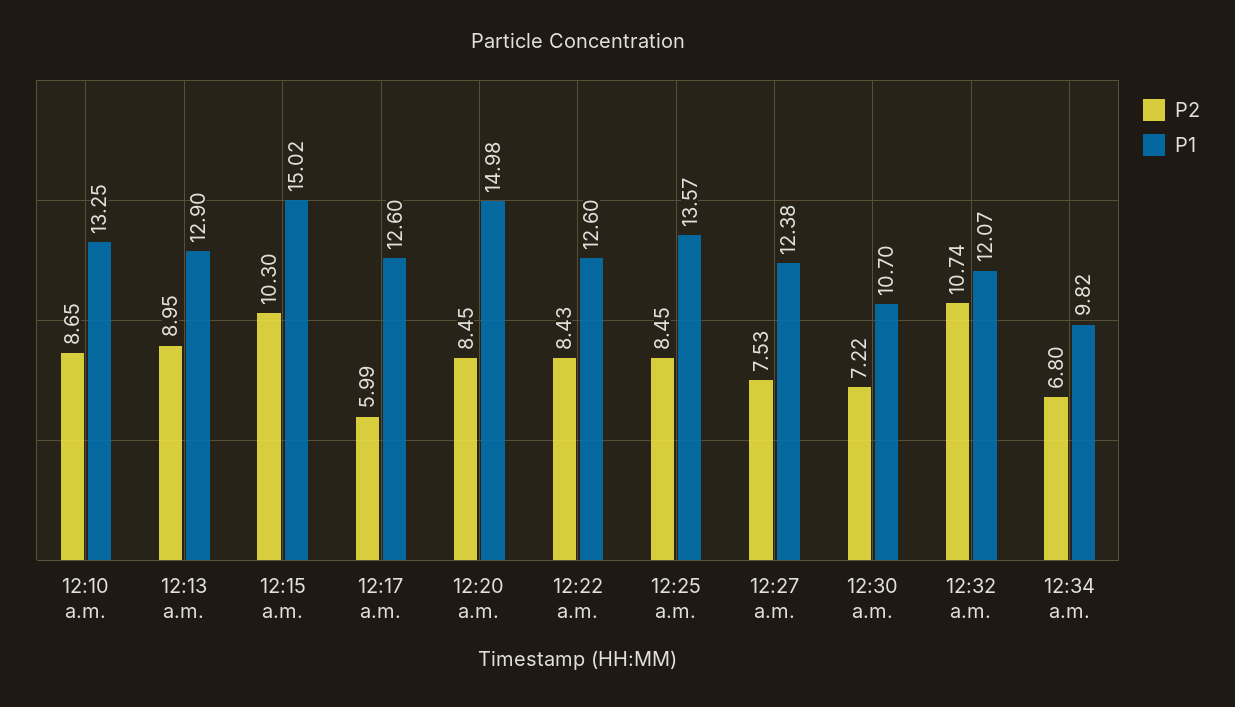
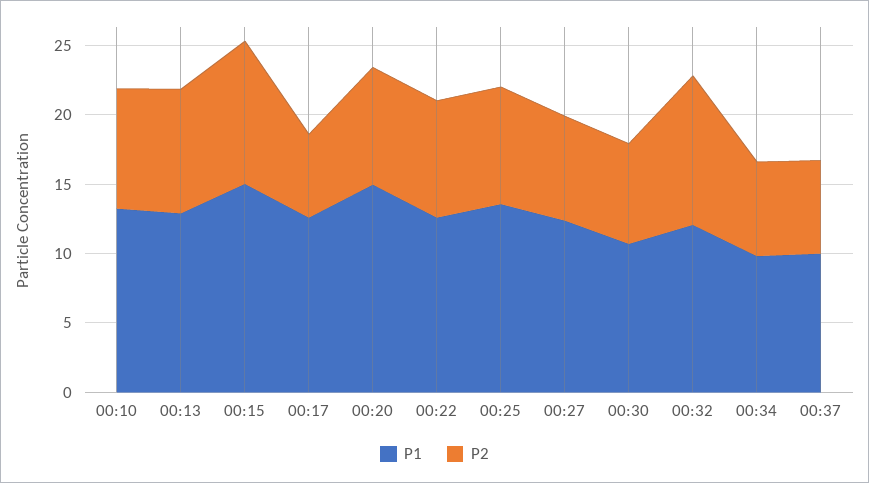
P1, 00:37: none -> 10
P2, 00:37: none -> 7

